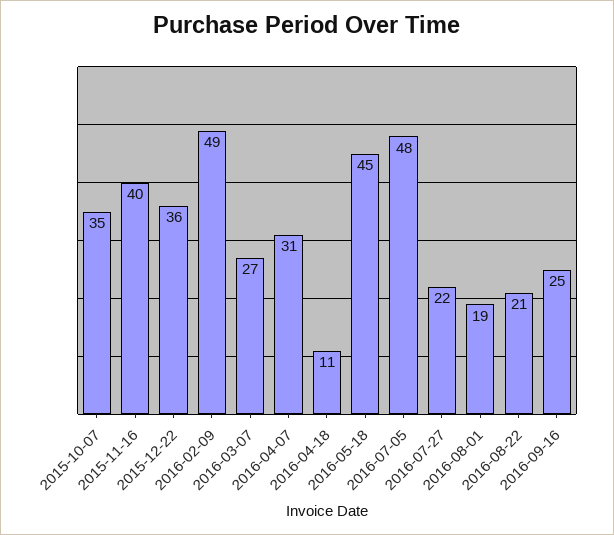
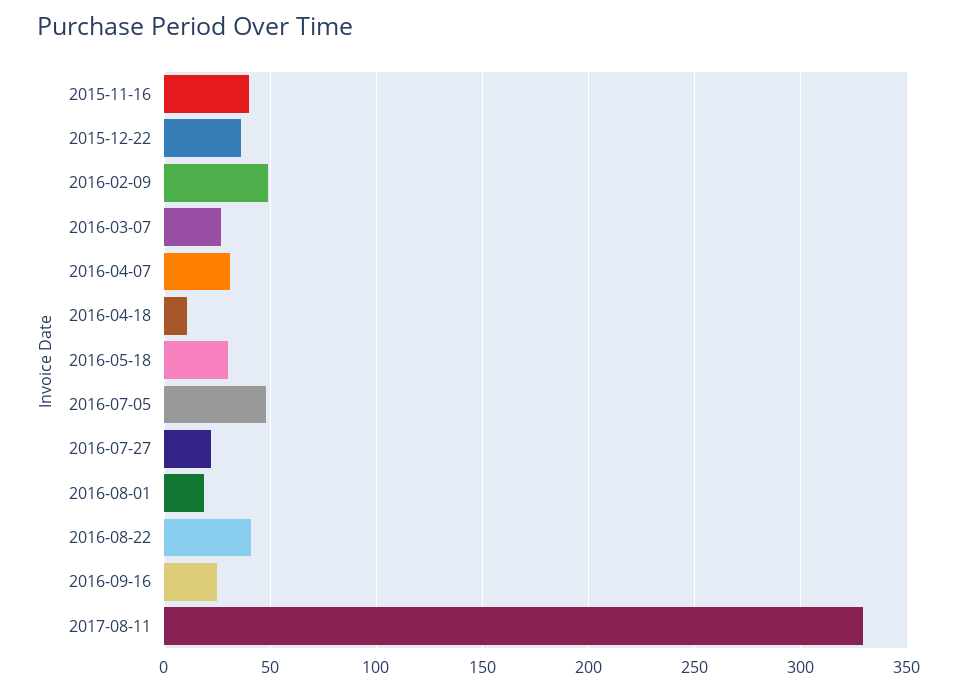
2015-10-07: 35 -> none
2016-05-18: 45 -> 30
2016-08-22: 21 -> 40
2017-08-11: none -> 330

